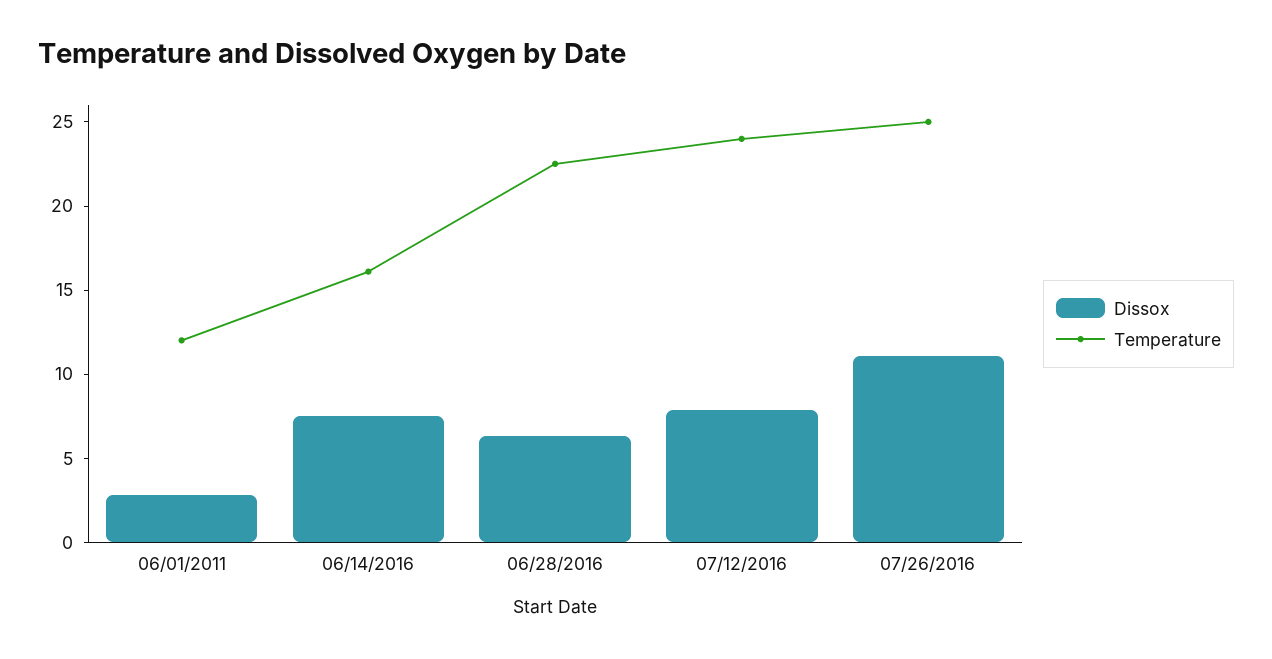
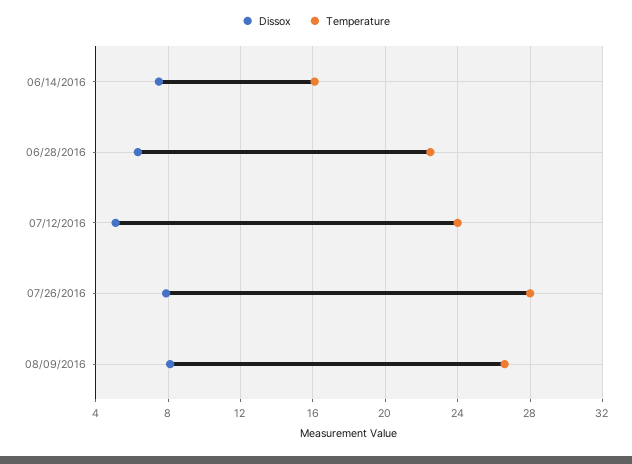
Dissox, 06/01/2011: 3 -> none
Temperature, 06/01/2011: 12 -> none
Dissox, 07/12/2016: 8 -> 5
Dissox, 07/26/2016: 11 -> 8
Temperature, 07/26/2016: 25 -> 28
Dissox, 08/09/2016: none -> 8
Temperature, 08/09/2016: none -> 26.5

